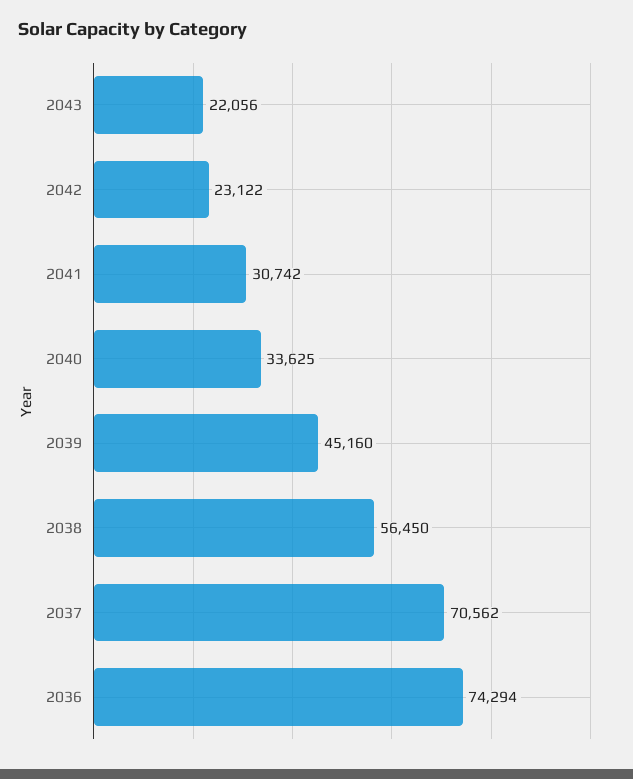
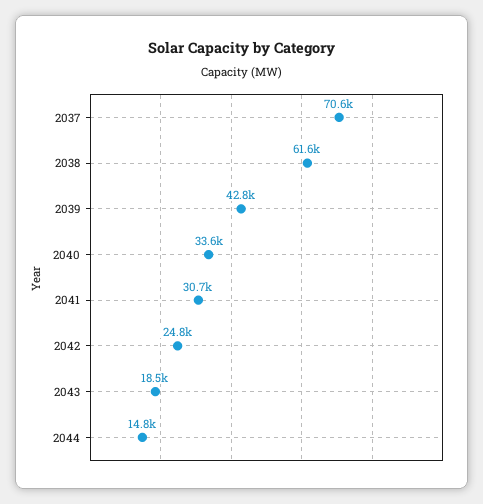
2043: 22056 -> 18500
2042: 23122 -> 24800
2039: 45160 -> 42800
2038: 56450 -> 61600
2036: 74294 -> none
2044: none -> 14800

